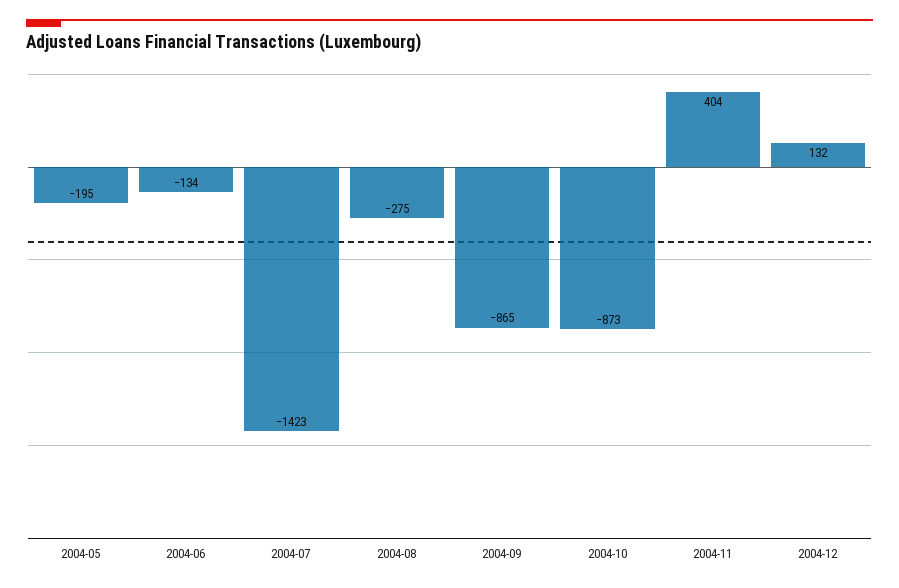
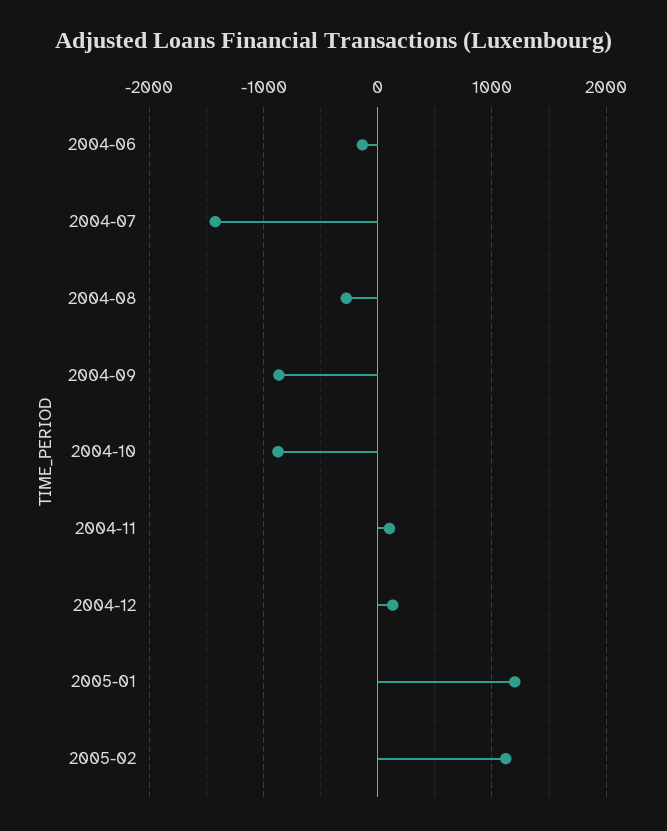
2004-05: -195 -> none
2004-11: 404 -> 100
2005-01: none -> 1200
2005-02: none -> 1100

